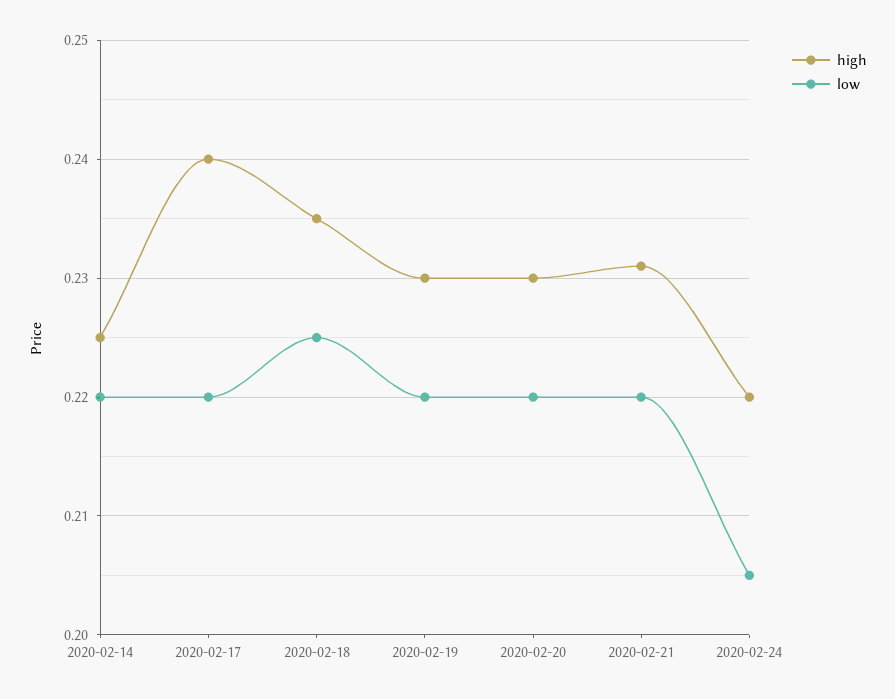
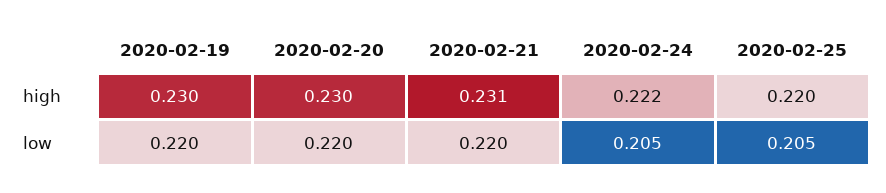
high, 2020-02-14: 0.225 -> none
low, 2020-02-14: 0.22 -> none
high, 2020-02-17: 0.24 -> none
low, 2020-02-17: 0.22 -> none
high, 2020-02-18: 0.235 -> none
low, 2020-02-18: 0.225 -> none
high, 2020-02-24: 0.22 -> 0.222
high, 2020-02-25: none -> 0.22
low, 2020-02-25: none -> 0.205

